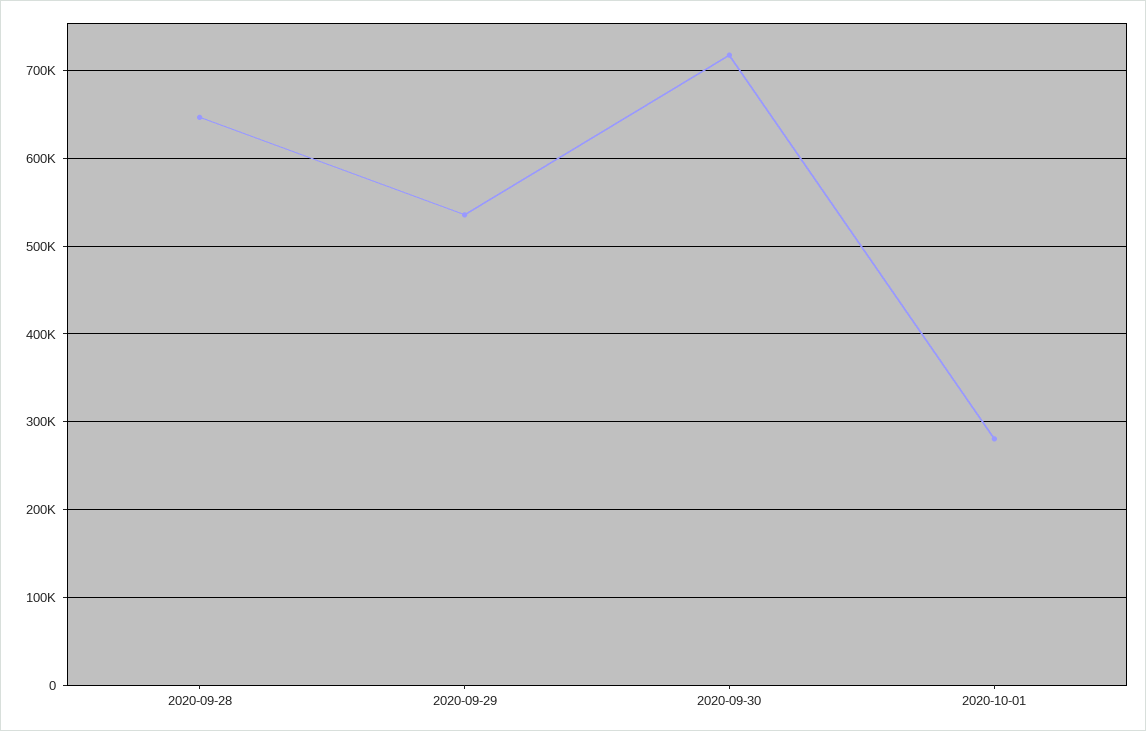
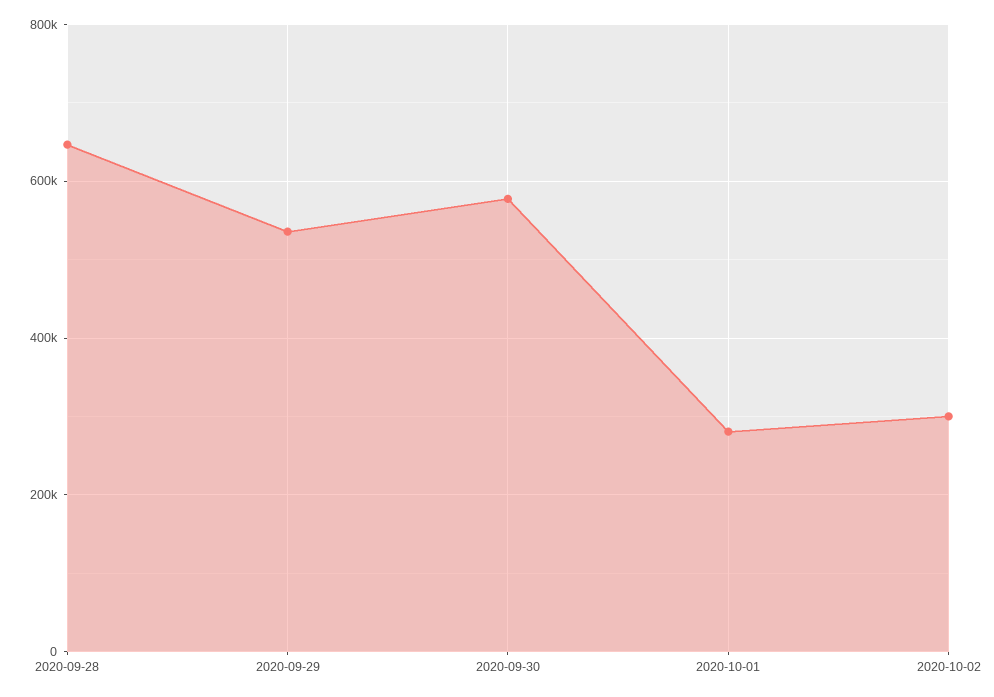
2020-09-30: 720000 -> 580000
2020-10-02: none -> 300000

